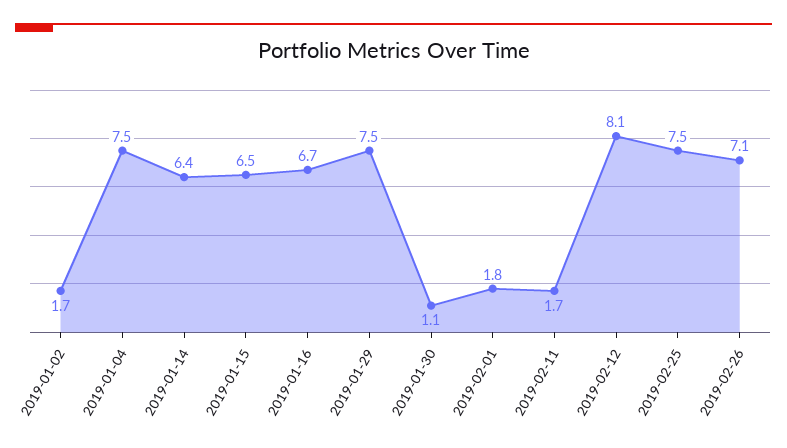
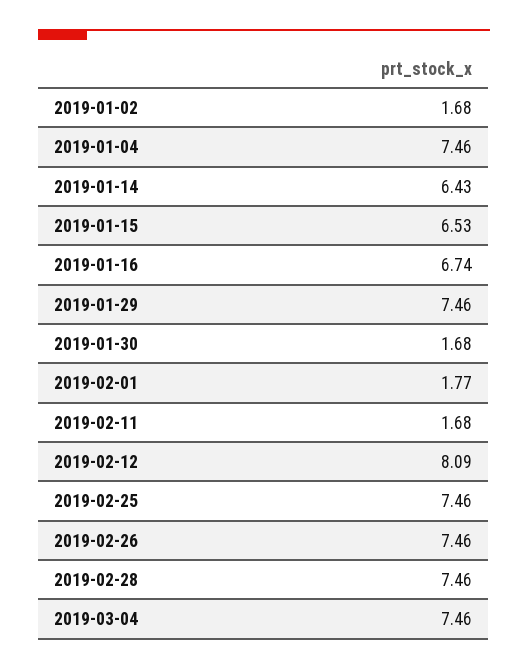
2019-01-30: 1.1 -> 1.68
2019-02-26: 7.1 -> 7.46
2019-02-28: none -> 7.46
2019-03-04: none -> 7.46

